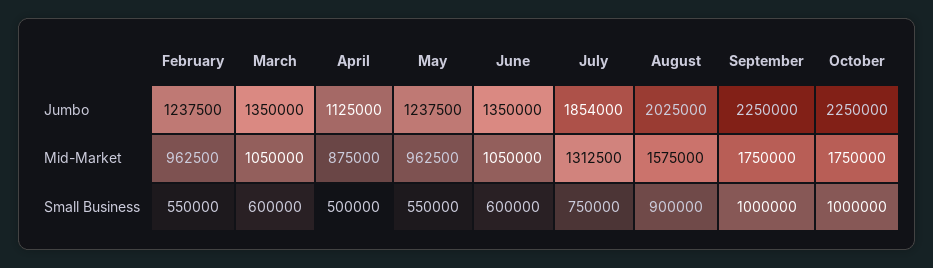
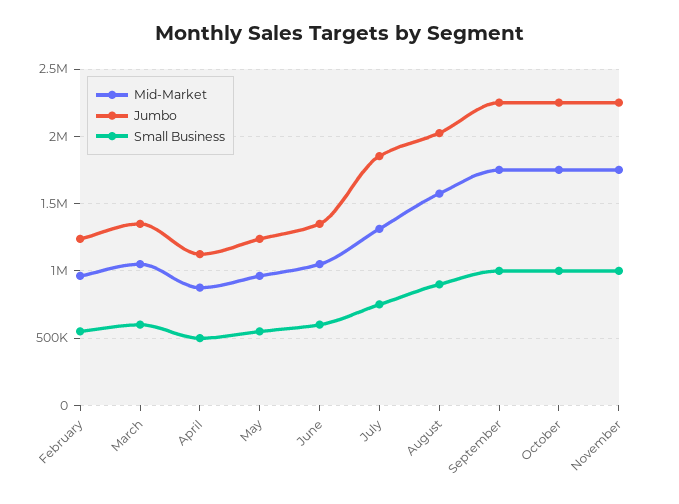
Mid-Market, November: none -> 1750000
Jumbo, November: none -> 2250000
Small Business, November: none -> 1000000

